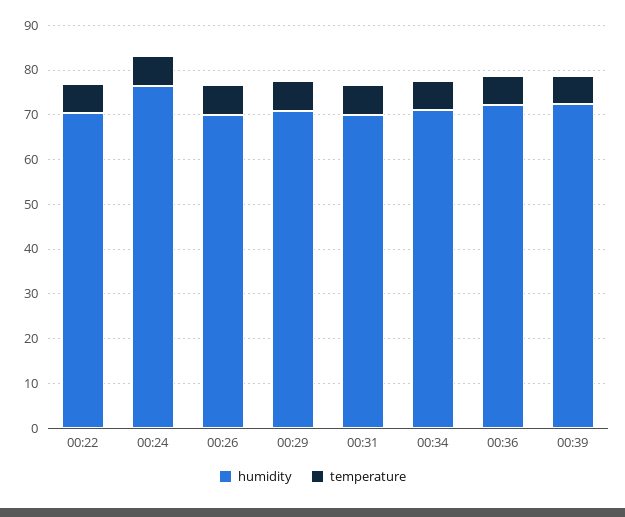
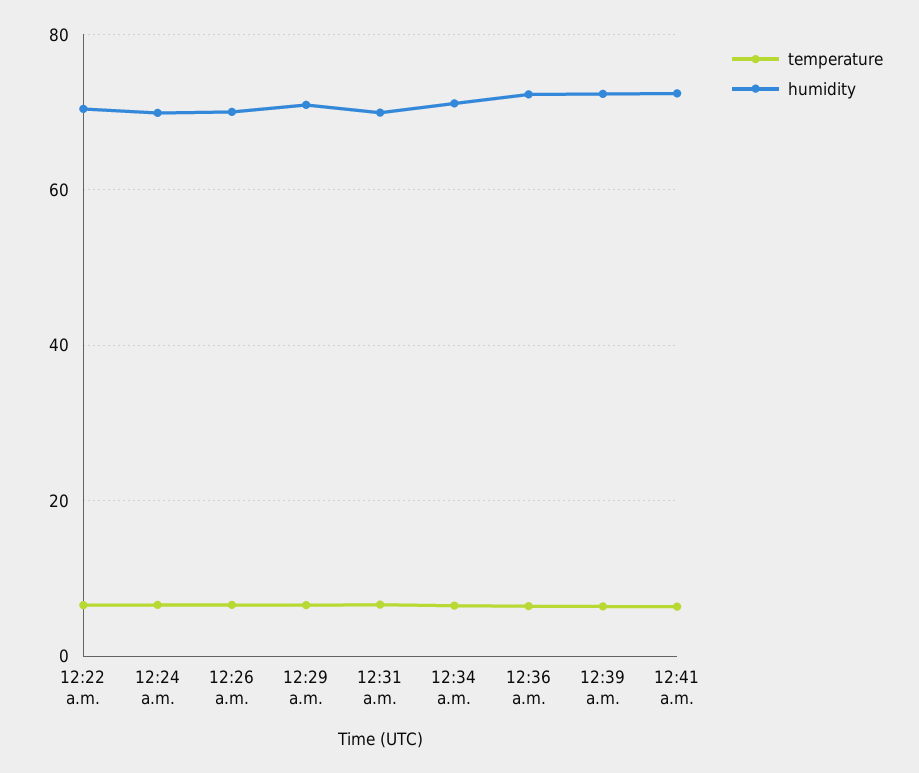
humidity, 00:24: 76 -> 70
temperature, 12:41 a.m.: none -> 6
humidity, 12:41 a.m.: none -> 72

